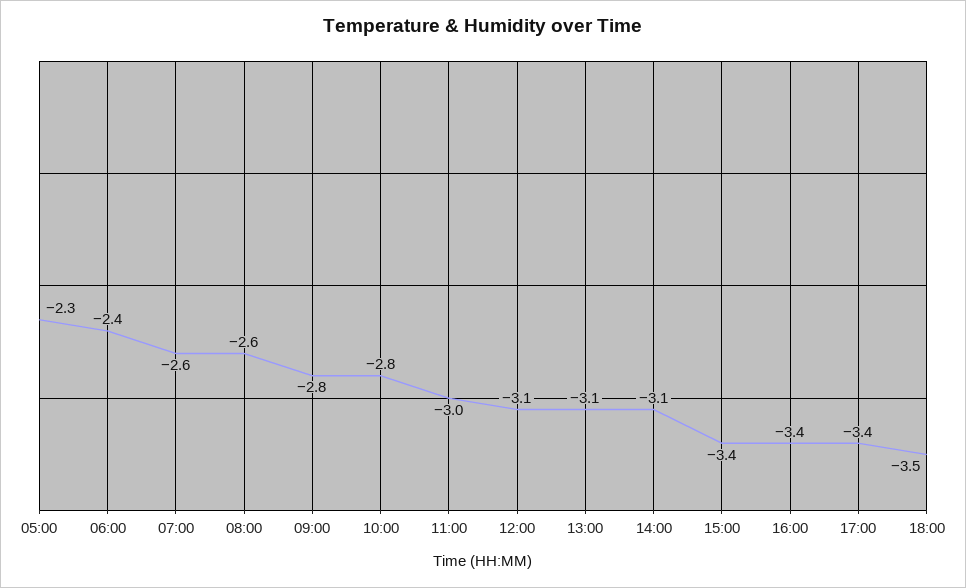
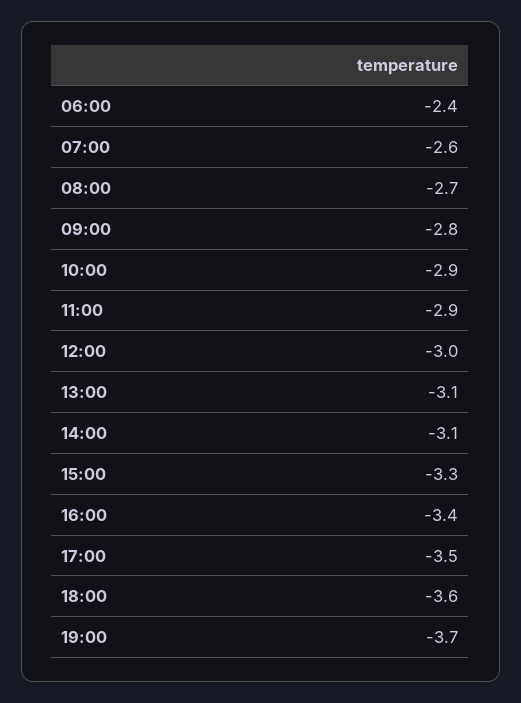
05:00: -2.3 -> none
08:00: -2.6 -> -2.7
10:00: -2.8 -> -2.9
11:00: -3 -> -2.9
12:00: -3.1 -> -3
15:00: -3.4 -> -3.3
17:00: -3.4 -> -3.5
18:00: -3.5 -> -3.6
19:00: none -> -3.7

